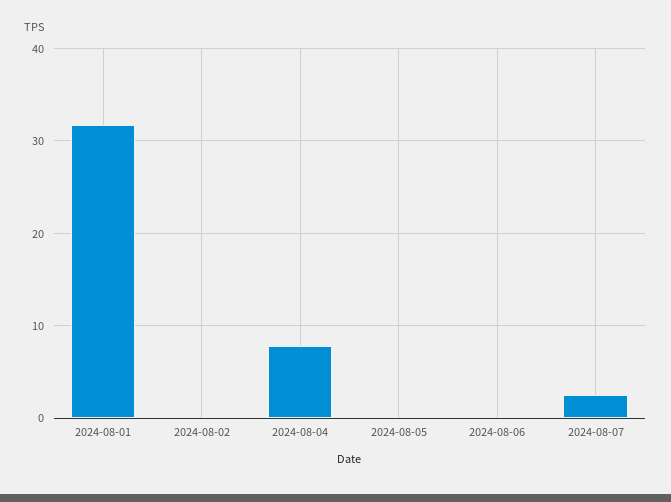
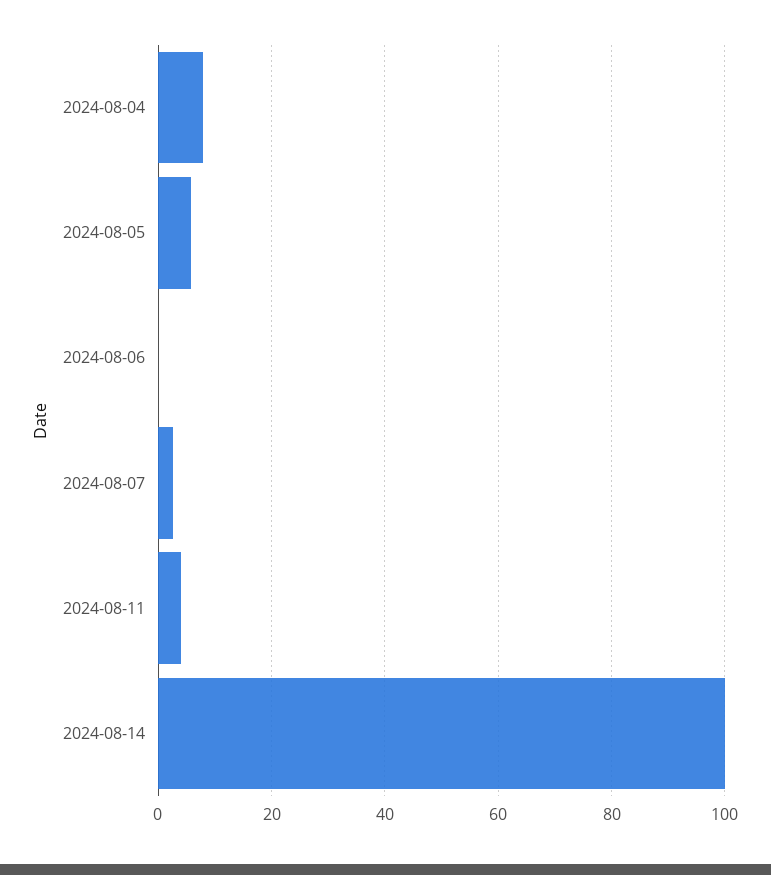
2024-08-01: 32 -> none
2024-08-02: 0 -> none
2024-08-05: 0 -> 6
2024-08-11: none -> 4
2024-08-14: none -> 100

